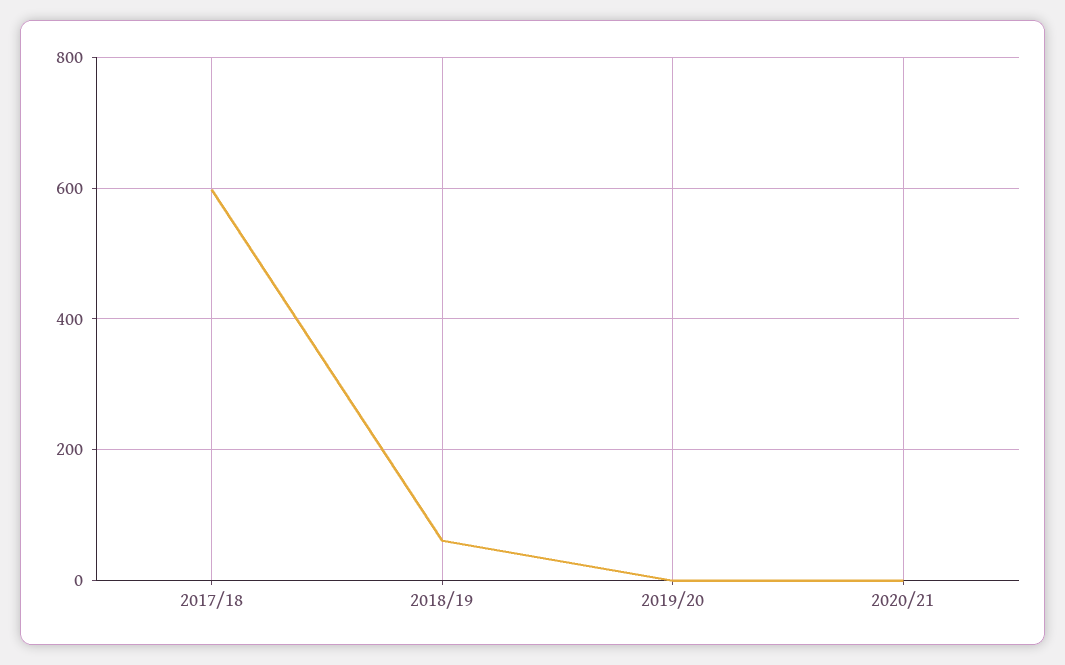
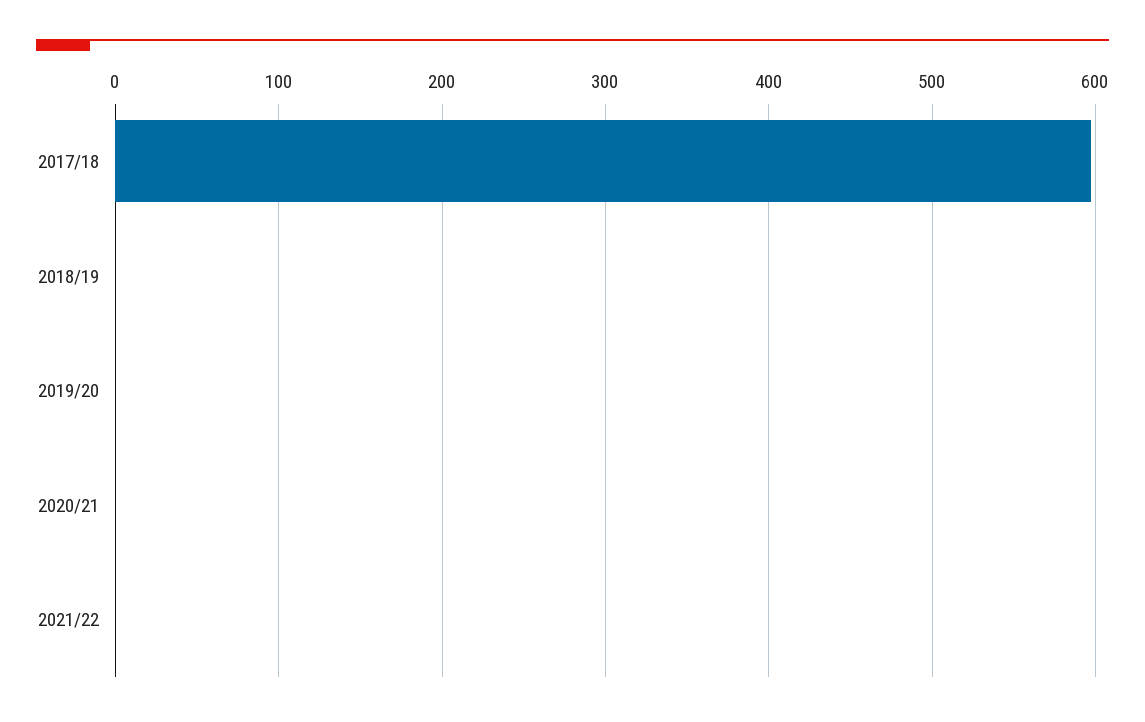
2018/19: 60 -> 0
2021/22: none -> 0

